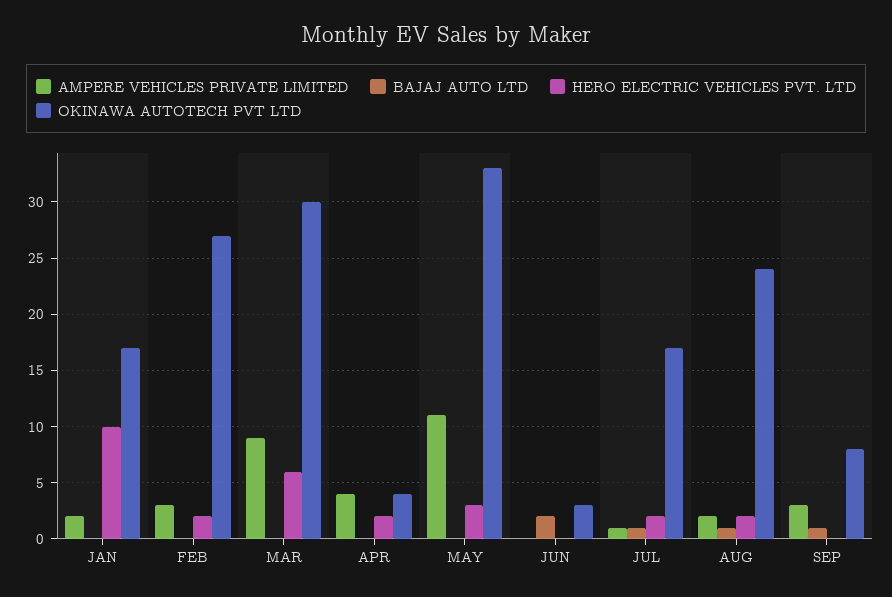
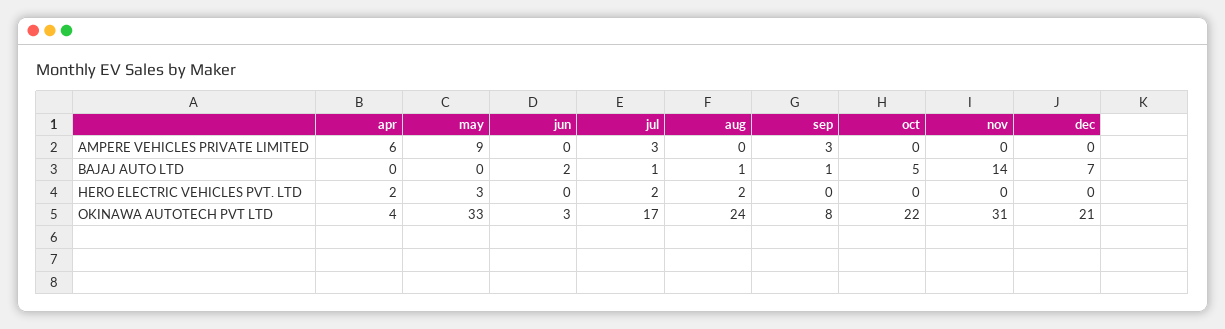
AMPERE VEHICLES PRIVATE LIMITED, JAN: 2 -> none
BAJAJ AUTO LTD, JAN: 0 -> none
HERO ELECTRIC VEHICLES PVT. LTD, JAN: 10 -> none
OKINAWA AUTOTECH PVT LTD, JAN: 17 -> none
AMPERE VEHICLES PRIVATE LIMITED, FEB: 3 -> none
BAJAJ AUTO LTD, FEB: 0 -> none
HERO ELECTRIC VEHICLES PVT. LTD, FEB: 2 -> none
OKINAWA AUTOTECH PVT LTD, FEB: 27 -> none
AMPERE VEHICLES PRIVATE LIMITED, MAR: 9 -> none
BAJAJ AUTO LTD, MAR: 0 -> none
HERO ELECTRIC VEHICLES PVT. LTD, MAR: 6 -> none
OKINAWA AUTOTECH PVT LTD, MAR: 30 -> none
AMPERE VEHICLES PRIVATE LIMITED, APR: 4 -> 6
AMPERE VEHICLES PRIVATE LIMITED, MAY: 11 -> 9
AMPERE VEHICLES PRIVATE LIMITED, JUL: 1 -> 3
AMPERE VEHICLES PRIVATE LIMITED, AUG: 2 -> 0
AMPERE VEHICLES PRIVATE LIMITED, oct: none -> 0
AMPERE VEHICLES PRIVATE LIMITED, nov: none -> 0
AMPERE VEHICLES PRIVATE LIMITED, dec: none -> 0
BAJAJ AUTO LTD, oct: none -> 5
BAJAJ AUTO LTD, nov: none -> 14
BAJAJ AUTO LTD, dec: none -> 7
HERO ELECTRIC VEHICLES PVT. LTD, oct: none -> 0
HERO ELECTRIC VEHICLES PVT. LTD, nov: none -> 0
HERO ELECTRIC VEHICLES PVT. LTD, dec: none -> 0
OKINAWA AUTOTECH PVT LTD, oct: none -> 22
OKINAWA AUTOTECH PVT LTD, nov: none -> 31
OKINAWA AUTOTECH PVT LTD, dec: none -> 21

